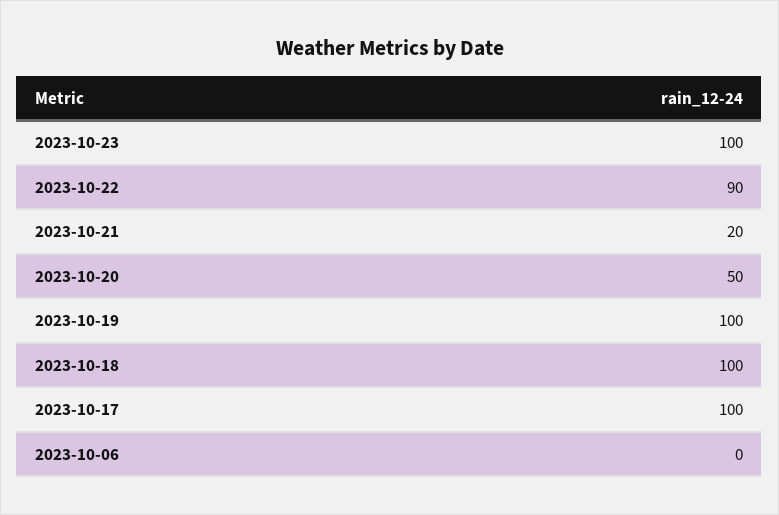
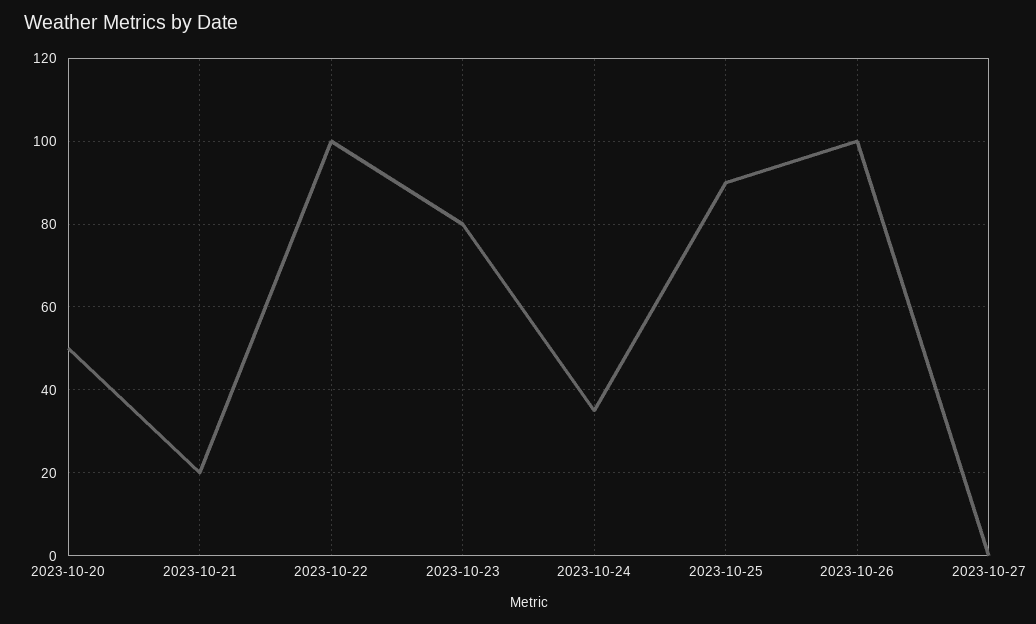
2023-10-23: 100 -> 80
2023-10-22: 90 -> 100
2023-10-19: 100 -> none
2023-10-18: 100 -> none
2023-10-17: 100 -> none
2023-10-06: 0 -> none
2023-10-24: none -> 35
2023-10-25: none -> 90
2023-10-26: none -> 100
2023-10-27: none -> 0

